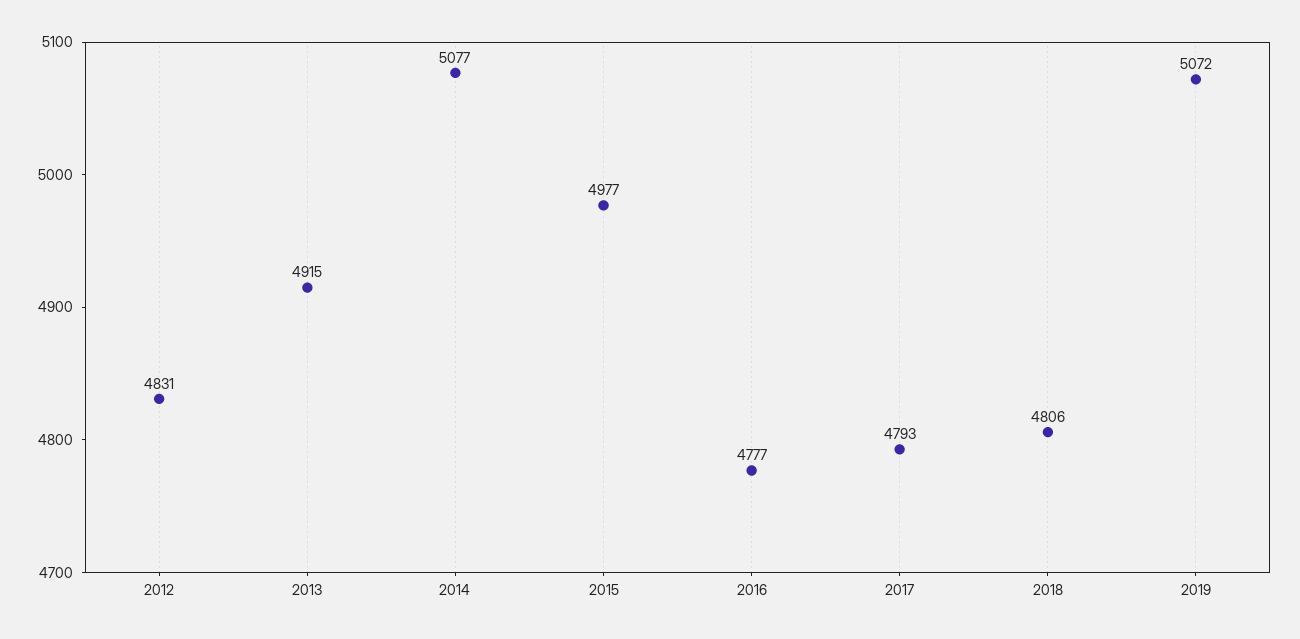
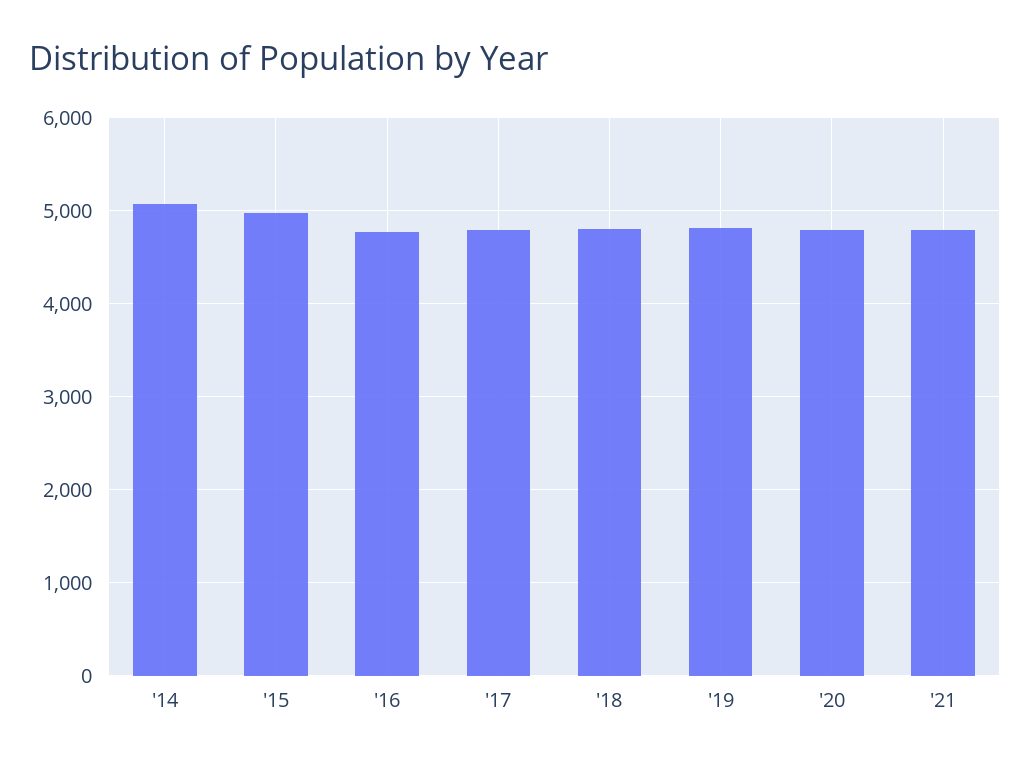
2012: 4831 -> none
2013: 4915 -> none
2019: 5072 -> 4800
'20: none -> 4800
'21: none -> 4800

